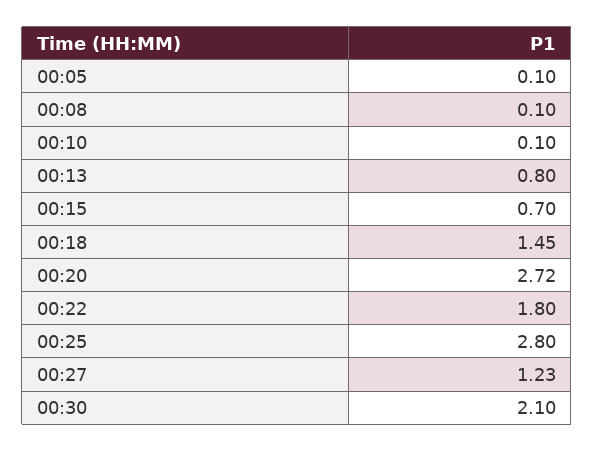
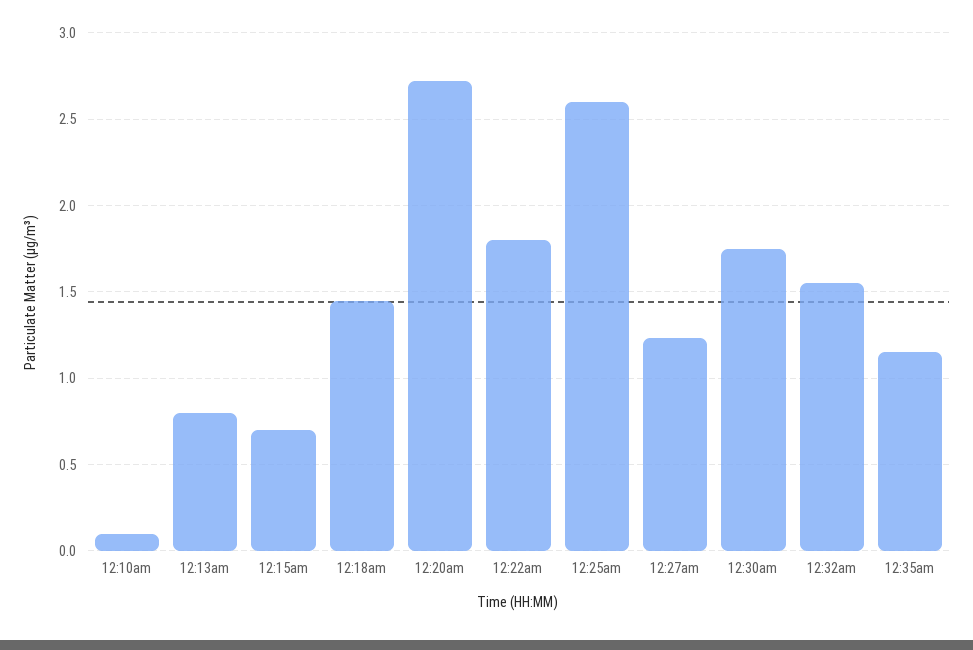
00:05: 0.1 -> none
00:08: 0.1 -> none
00:25: 2.8 -> 2.6
00:30: 2.1 -> 1.75
12:32am: none -> 1.55
12:35am: none -> 1.15

